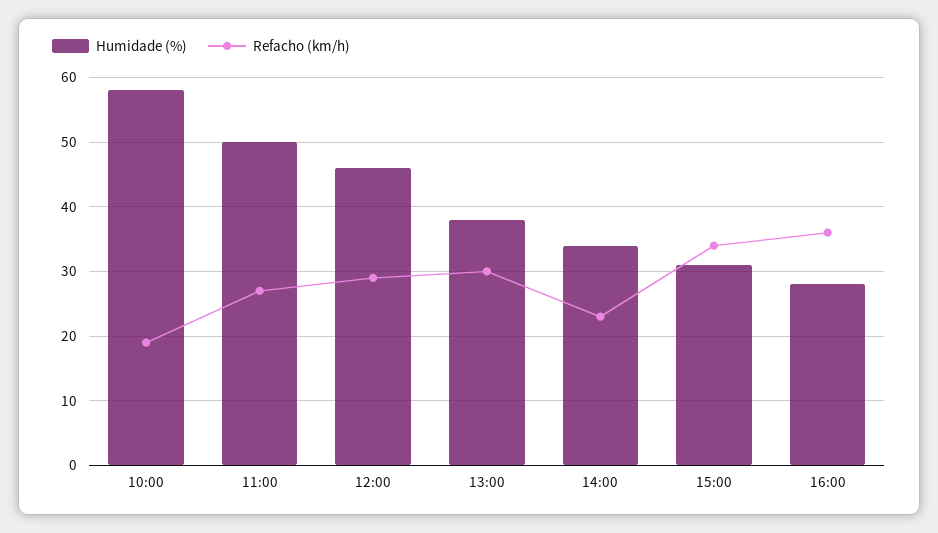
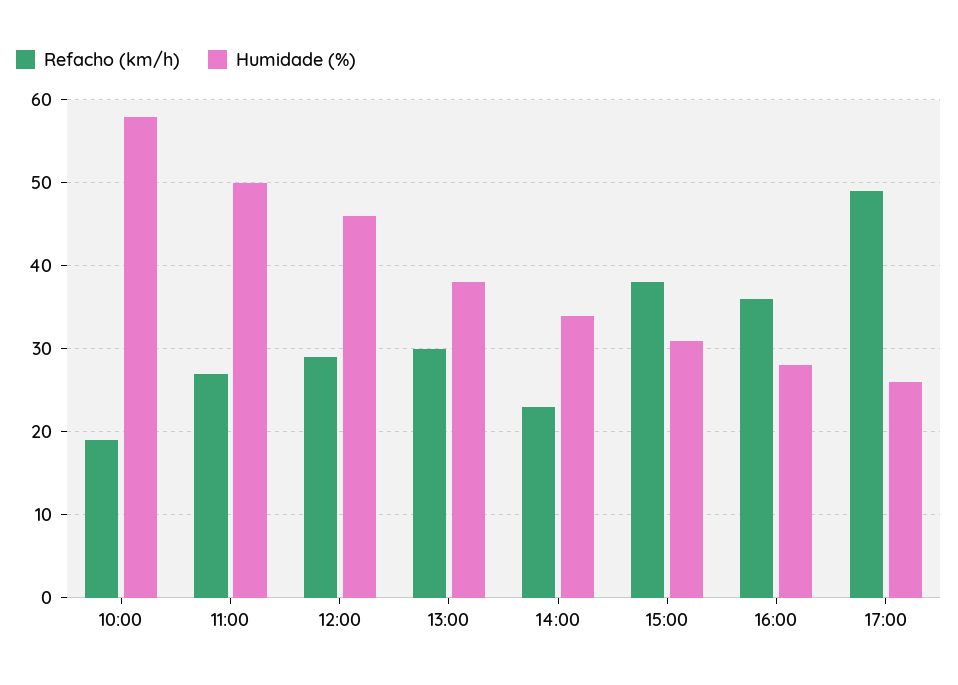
Refacho (km/h), 15:00: 34 -> 38
Refacho (km/h), 17:00: none -> 49
Humidade (%), 17:00: none -> 26

